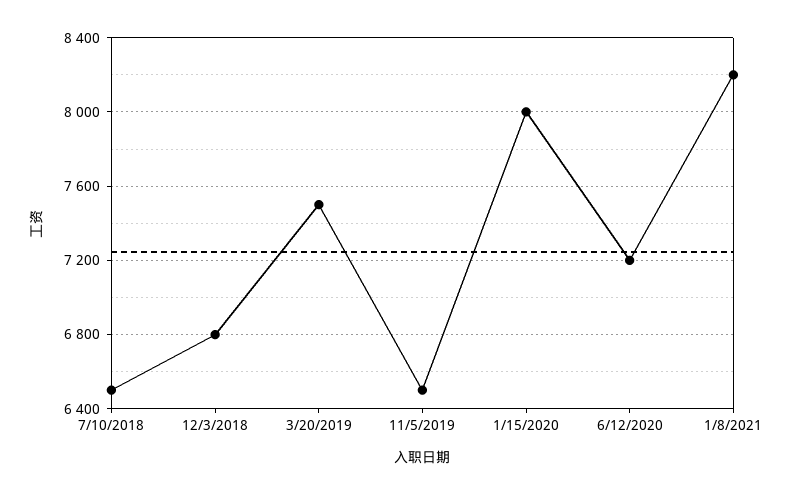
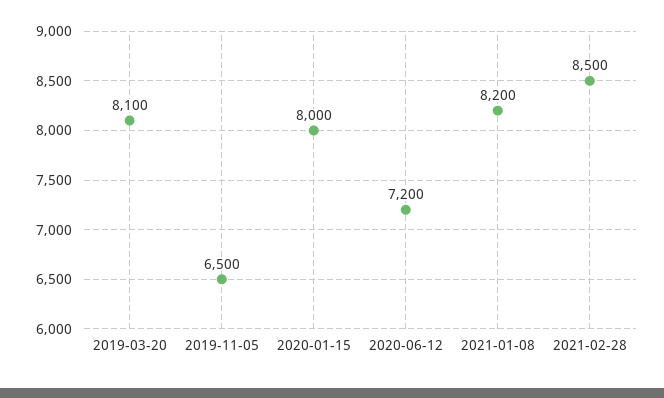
7/10/2018: 6500 -> none
12/3/2018: 6800 -> none
3/20/2019: 7500 -> 8100
2021-02-28: none -> 8500

